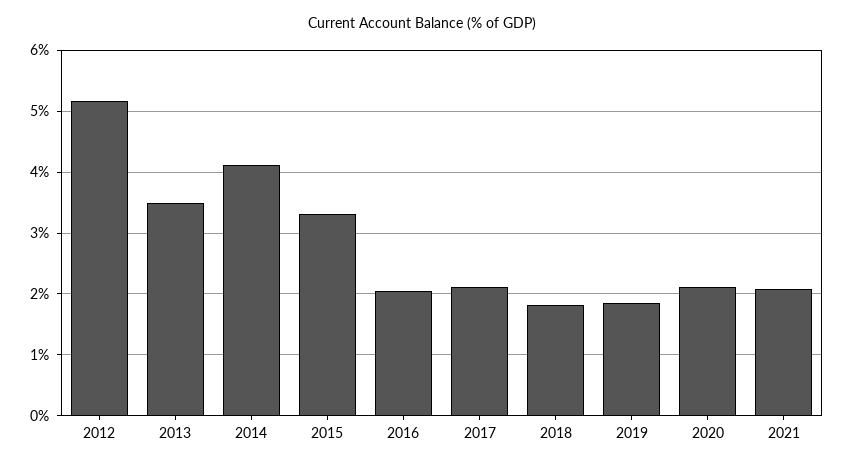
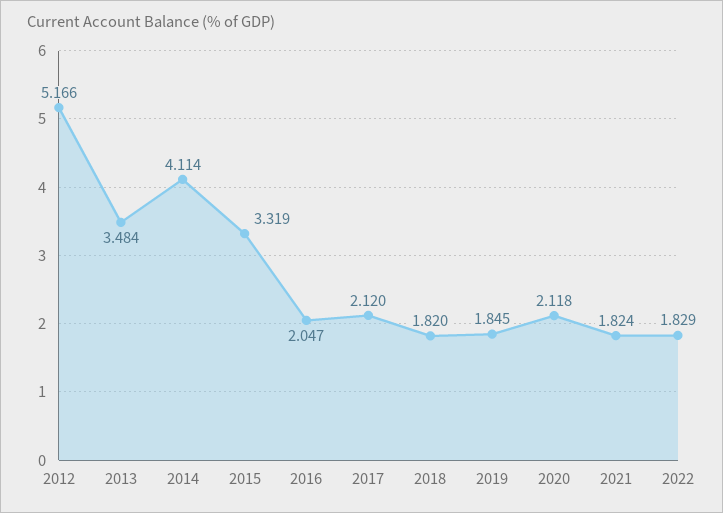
2021: 2.1 -> 1.824
2022: none -> 1.829

